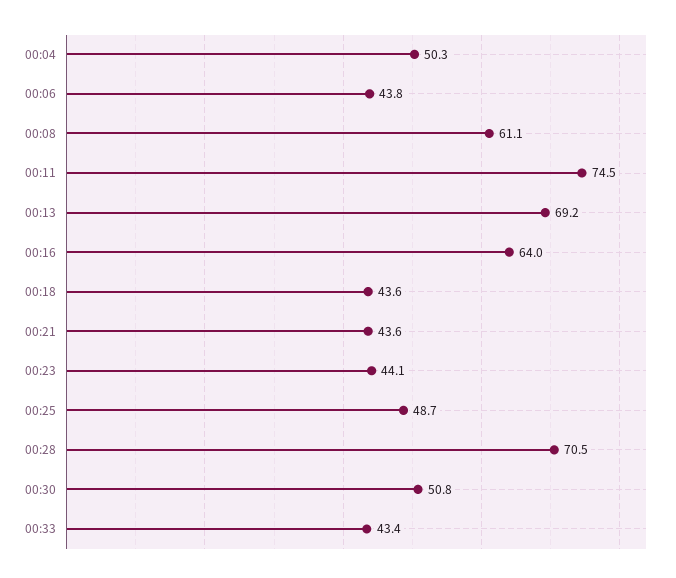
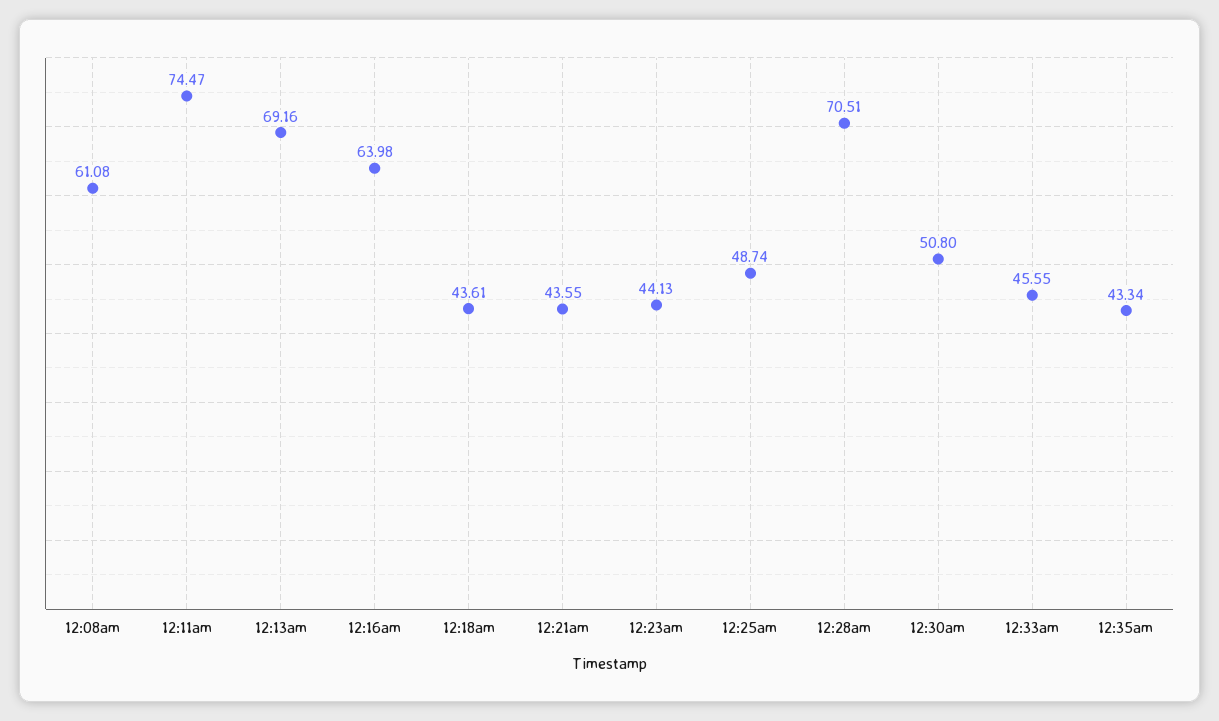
00:04: 50.3 -> none
00:06: 43.8 -> none
00:33: 43.4 -> 45.55
12:35am: none -> 43.34

